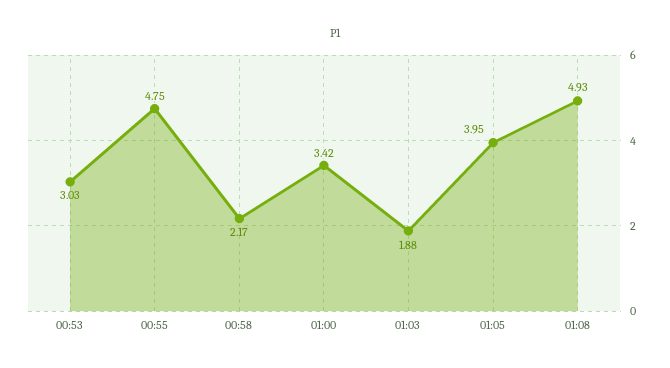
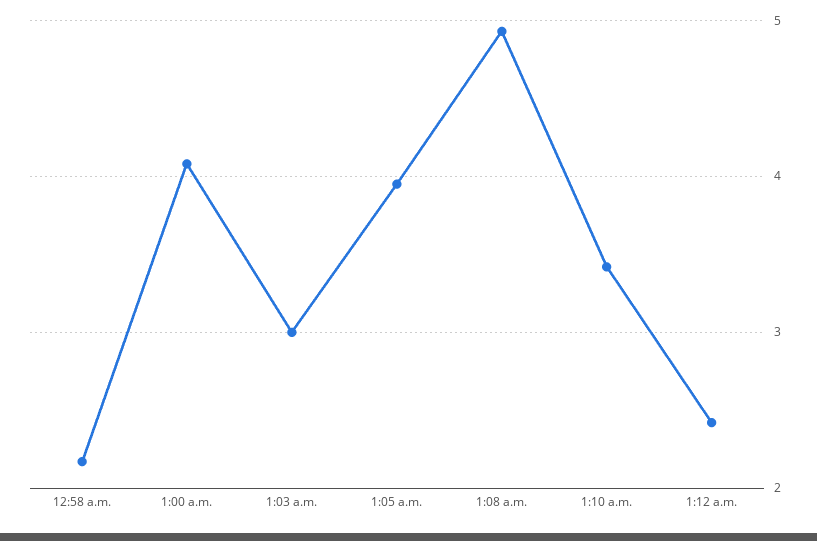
00:53: 3.03 -> none
00:55: 4.75 -> none
01:00: 3.42 -> 4.1
01:03: 1.88 -> 3
1:10 a.m.: none -> 3.4
1:12 a.m.: none -> 2.4

